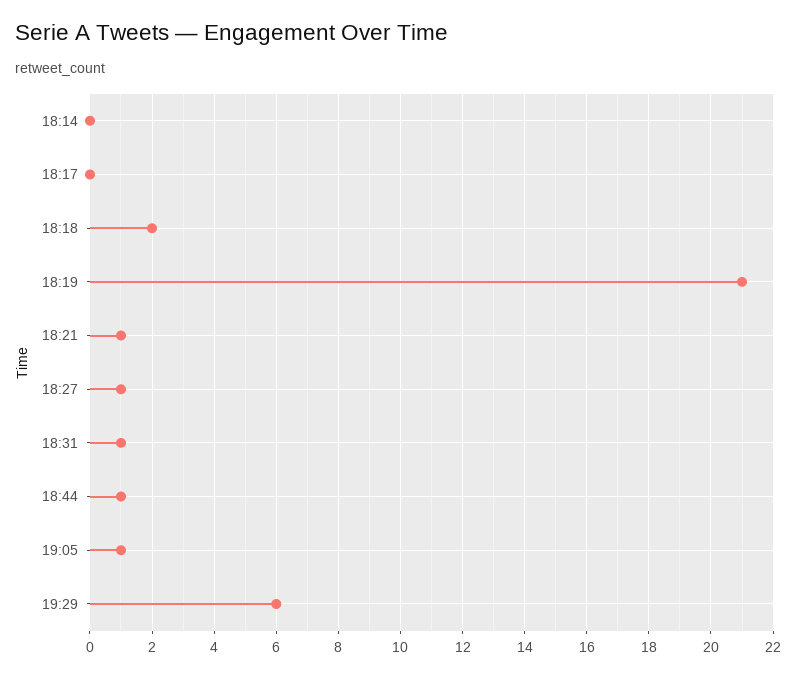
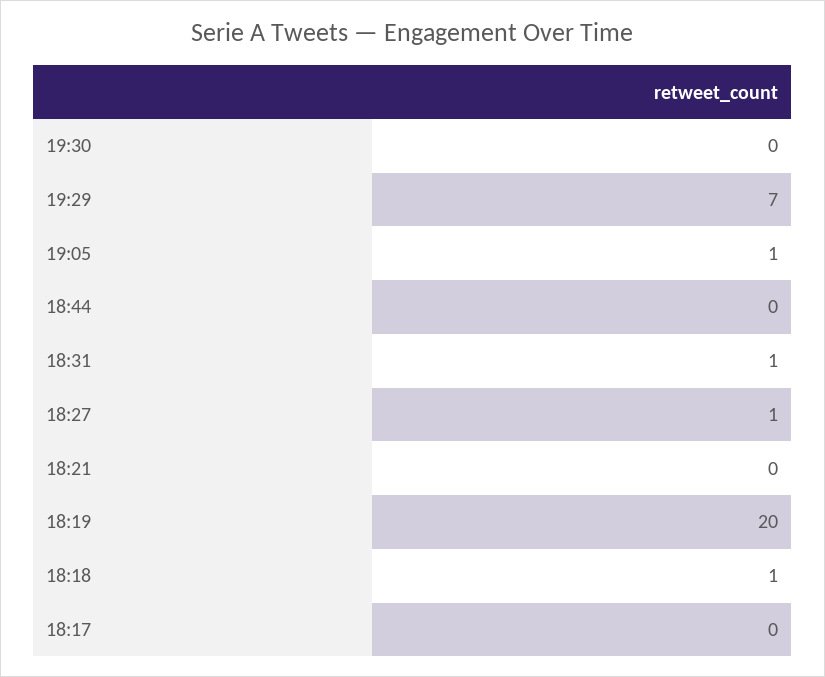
18:14: 0 -> none
18:18: 2 -> 1
18:19: 21 -> 20
18:21: 1 -> 0
18:44: 1 -> 0
19:29: 6 -> 7
19:30: none -> 0

